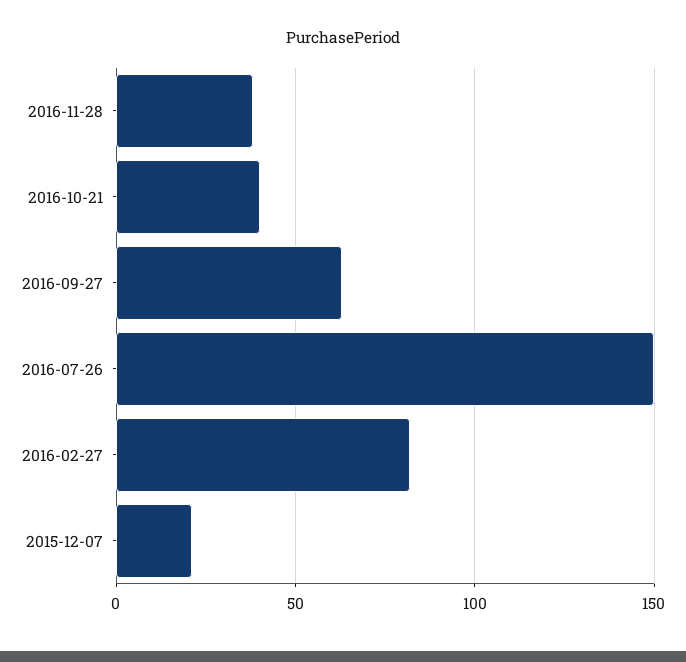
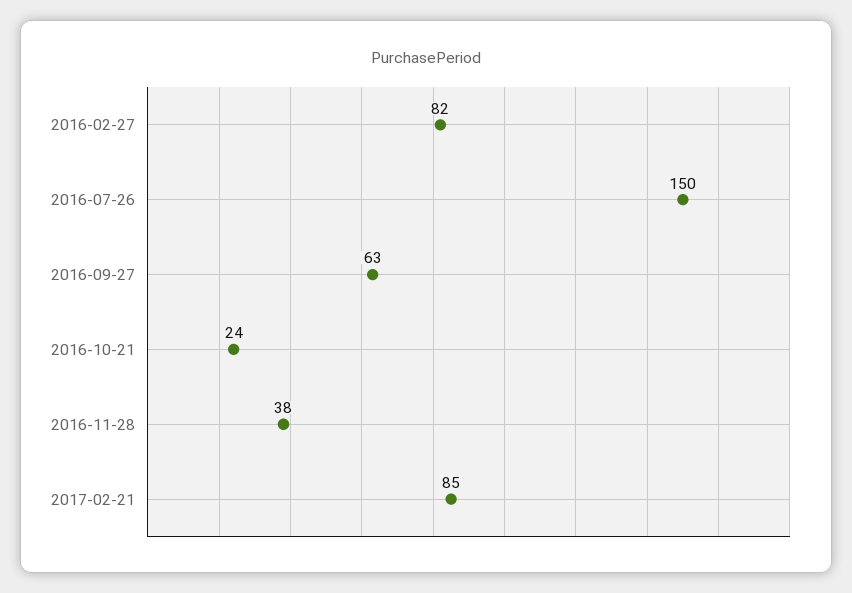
2016-10-21: 40 -> 24
2015-12-07: 20 -> none
2017-02-21: none -> 85

